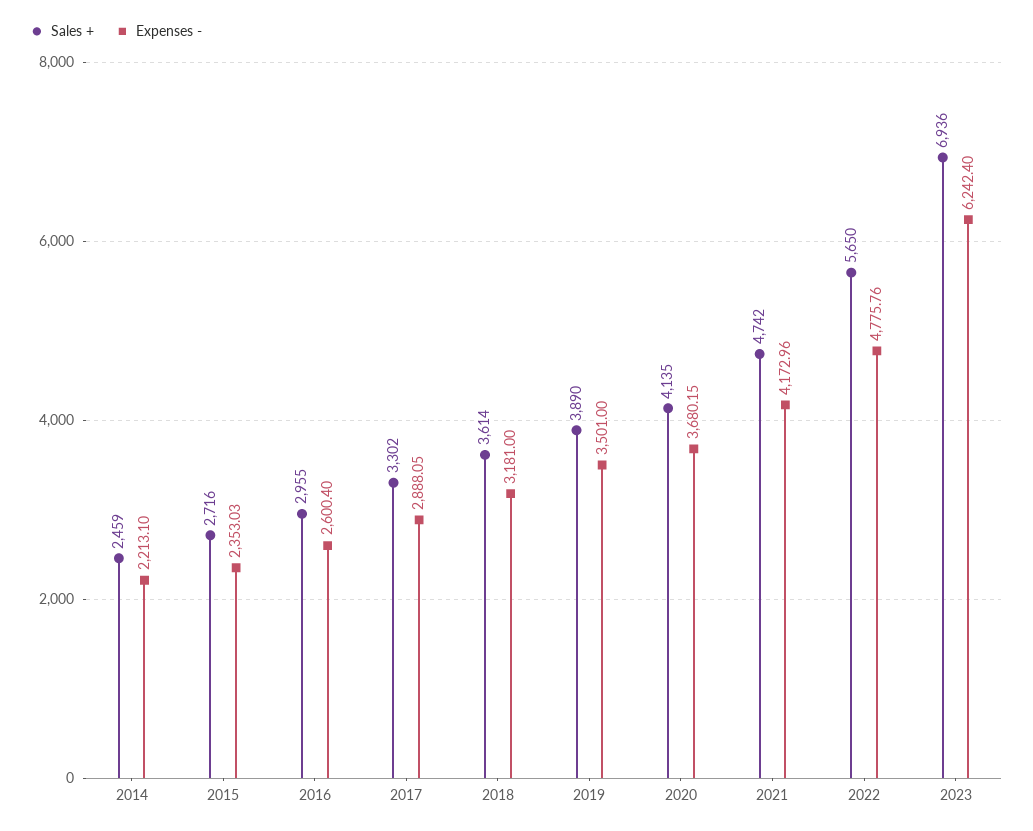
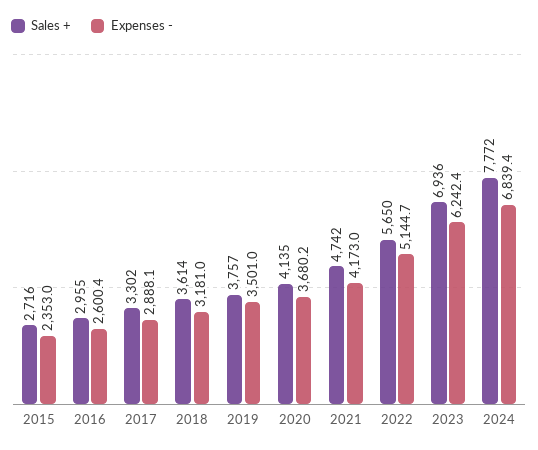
Sales +, 2014: 2459 -> none
Expenses -, 2014: 2213.1 -> none
Sales +, 2019: 3890 -> 3757
Expenses -, 2022: 4775.76 -> 5144.7
Sales +, 2024: none -> 7772
Expenses -, 2024: none -> 6839.4

